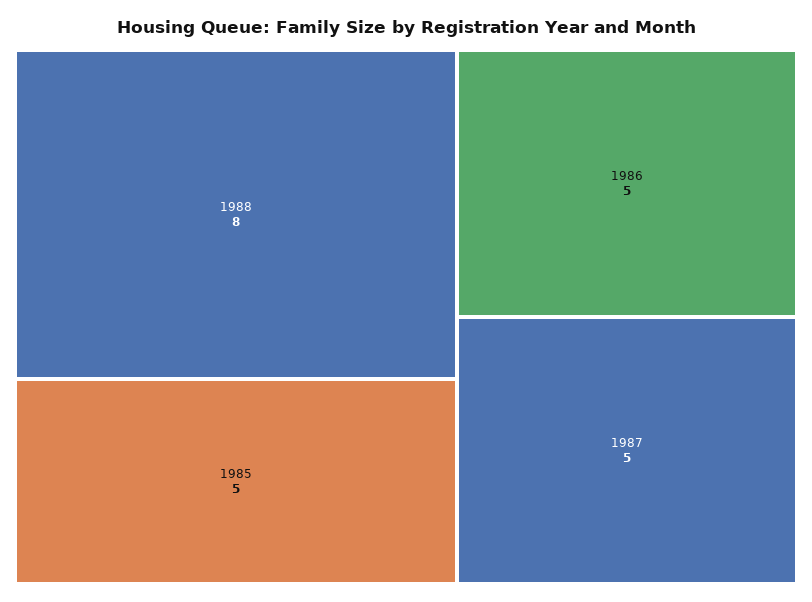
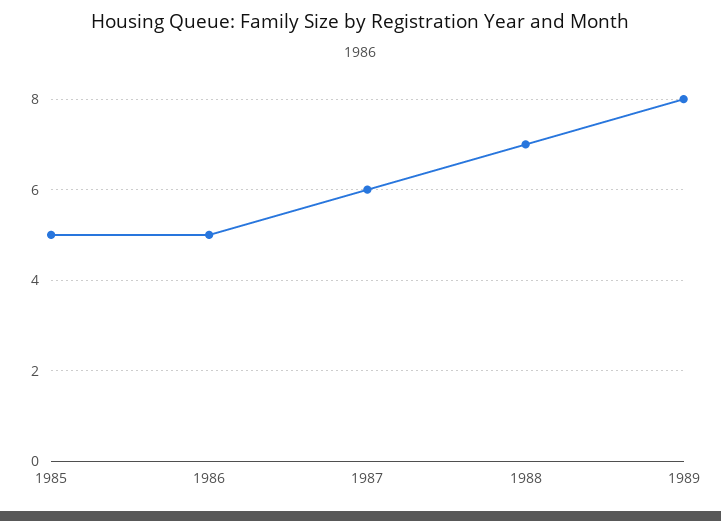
1988: 8 -> 7
1987: 5 -> 6
1989: none -> 8

